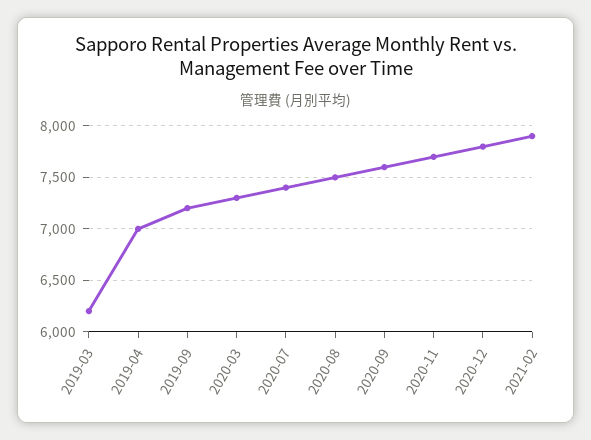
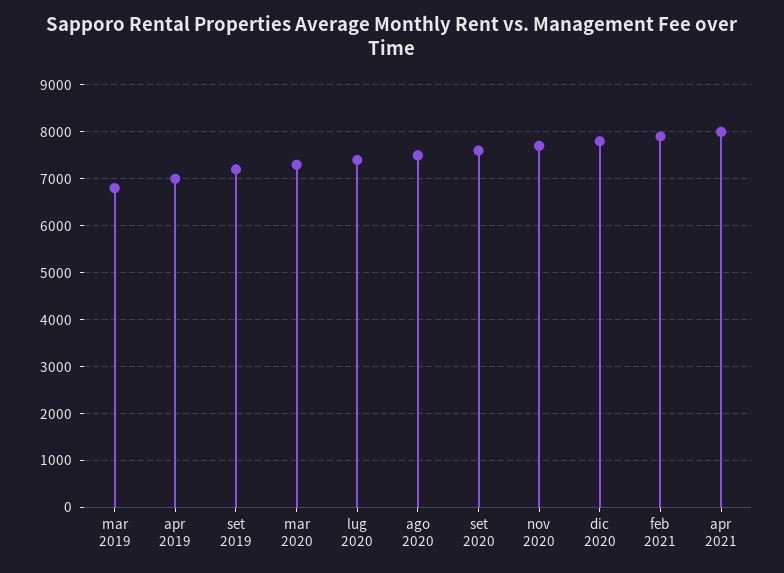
2019-03: 6200 -> 6800
apr 2021: none -> 8000

